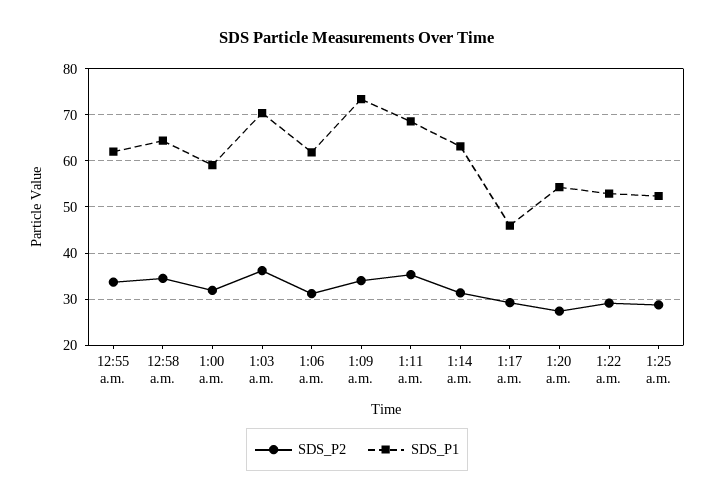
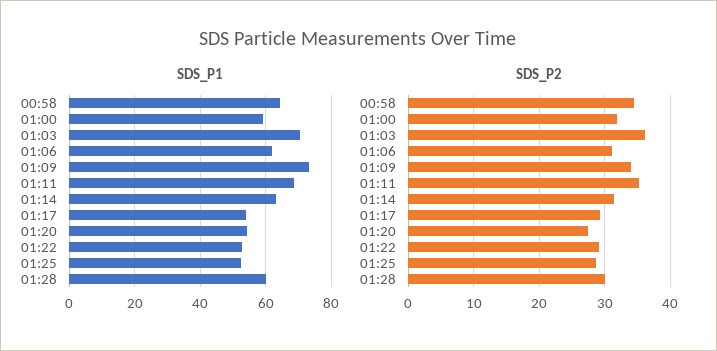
SDS_P2, 12:55 a.m.: 34 -> none
SDS_P1, 12:55 a.m.: 62 -> none
SDS_P1, 1:17 a.m.: 46 -> 54
SDS_P1, 01:28: none -> 60
SDS_P2, 01:28: none -> 30

